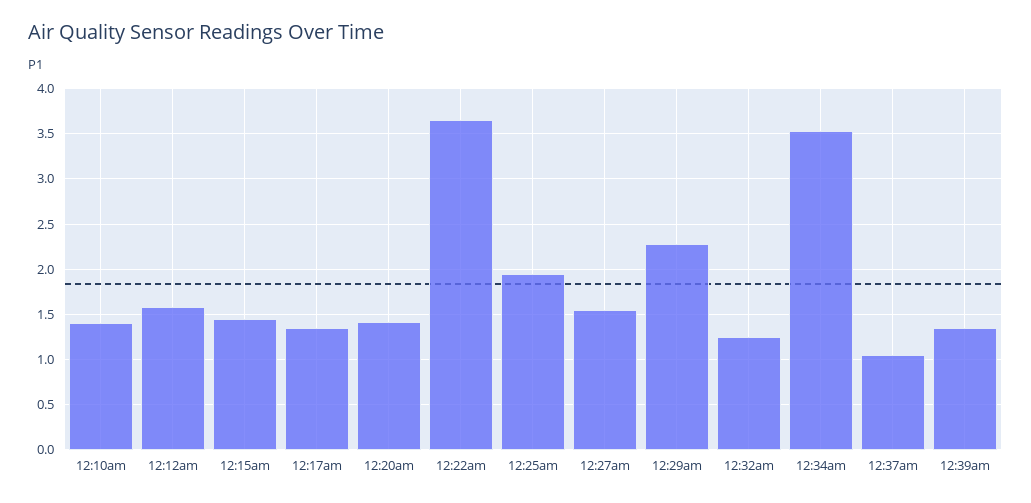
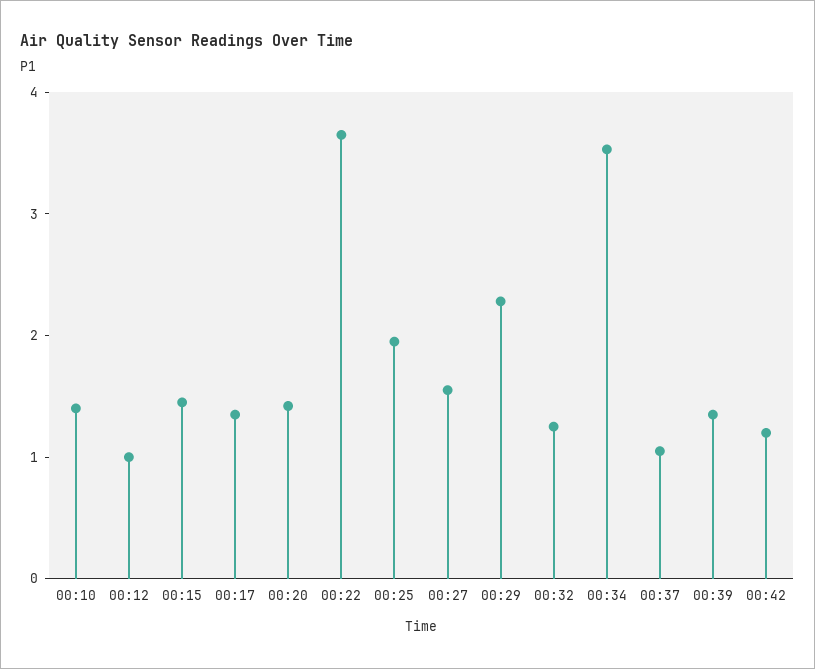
12:12am: 1.6 -> 1
00:42: none -> 1.2

